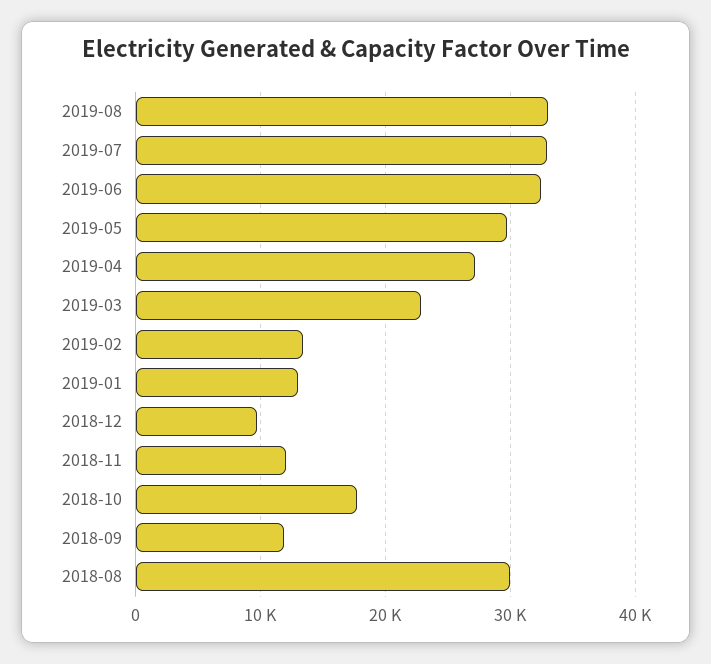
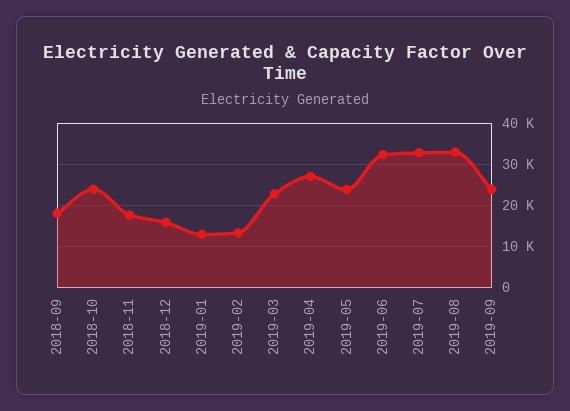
2019-05: 30000 -> 24000
2018-12: 10000 -> 16000
2018-11: 12000 -> 18000
2018-10: 18000 -> 24000
2018-09: 12000 -> 18000
2018-08: 30000 -> none
2019-09: none -> 24000

